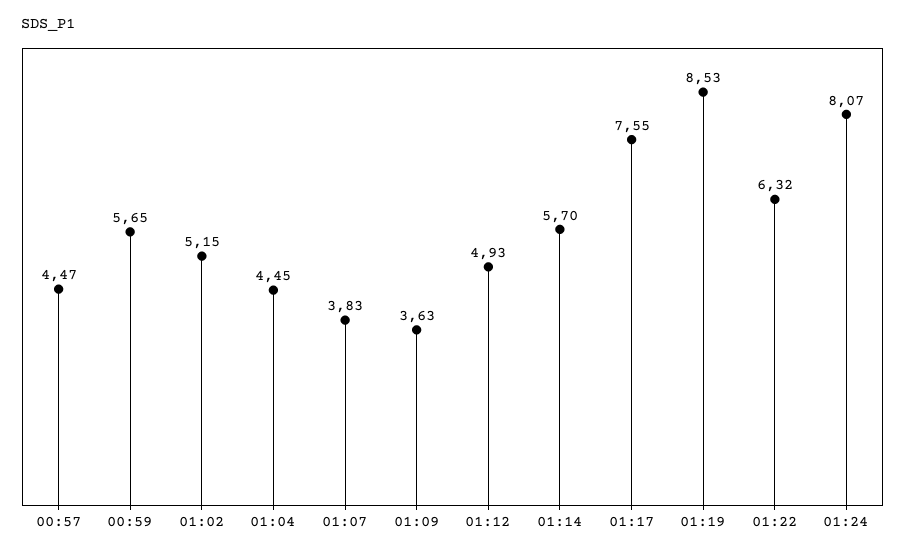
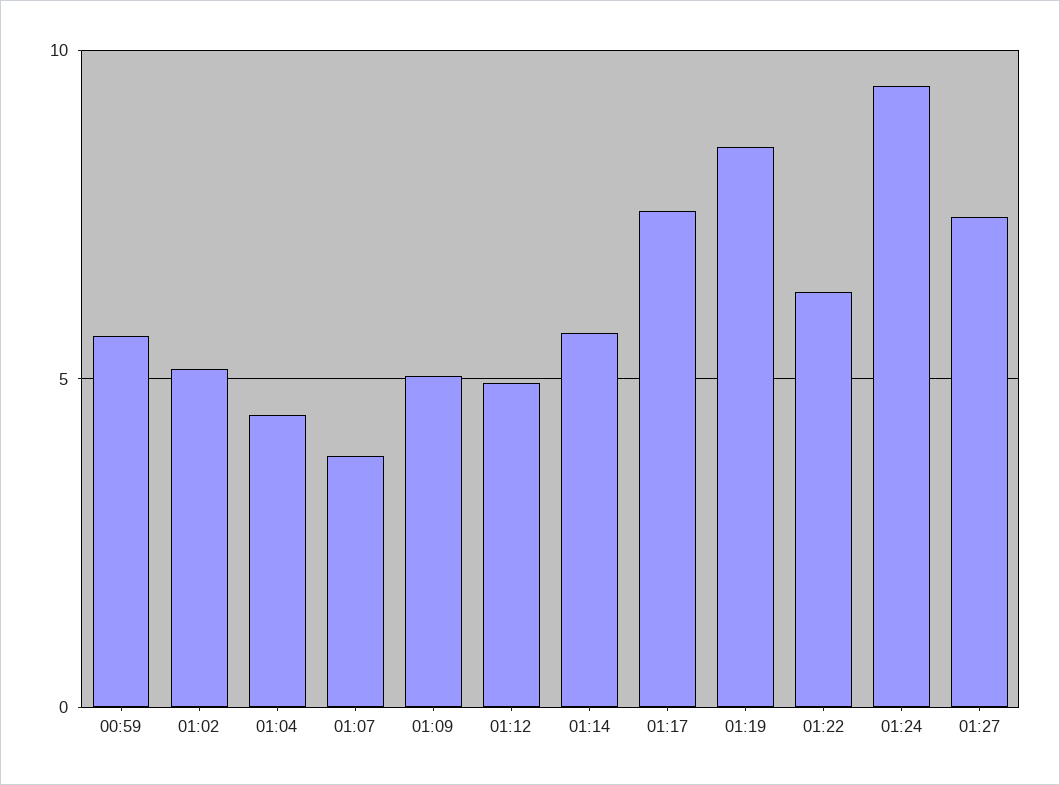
00:57: 4.47 -> none
01:09: 3.63 -> 5
01:24: 8.07 -> 9.5
01:27: none -> 7.5

